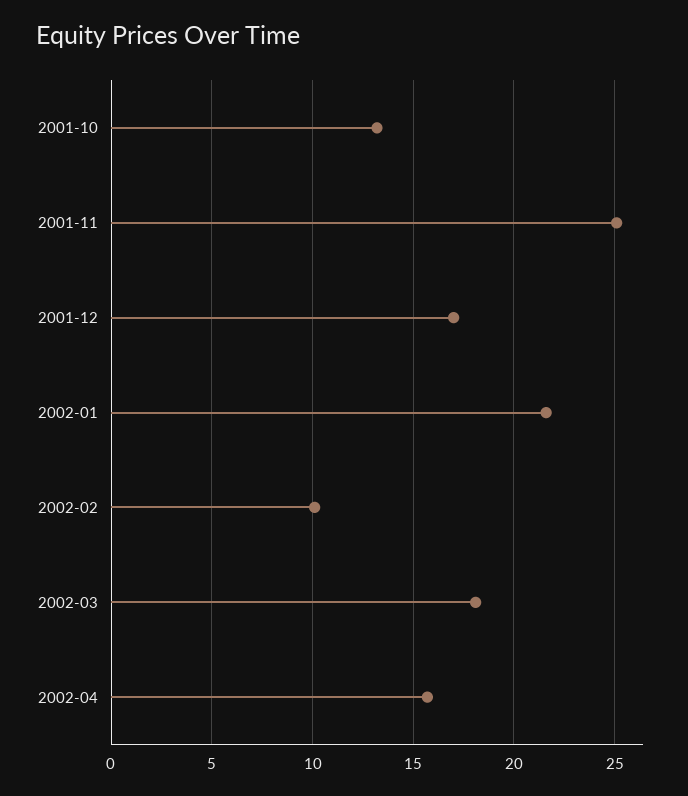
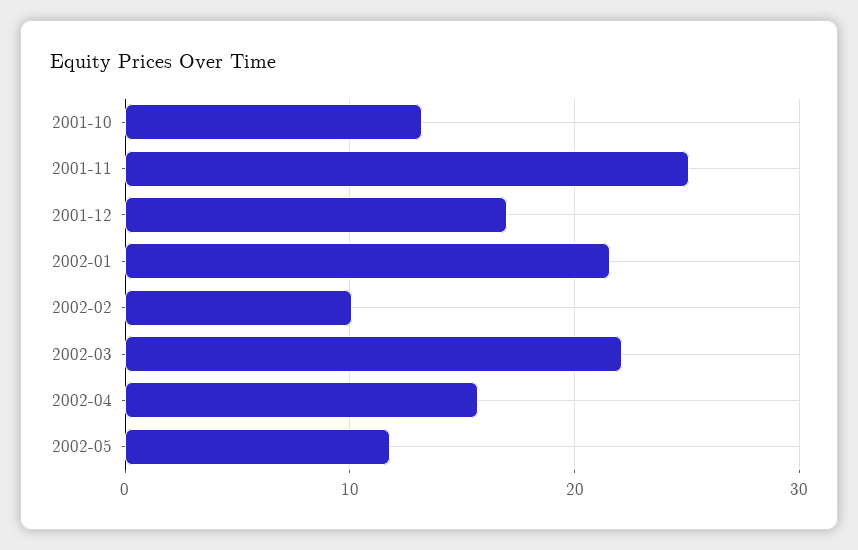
2002-03: 18 -> 22
2002-05: none -> 12

